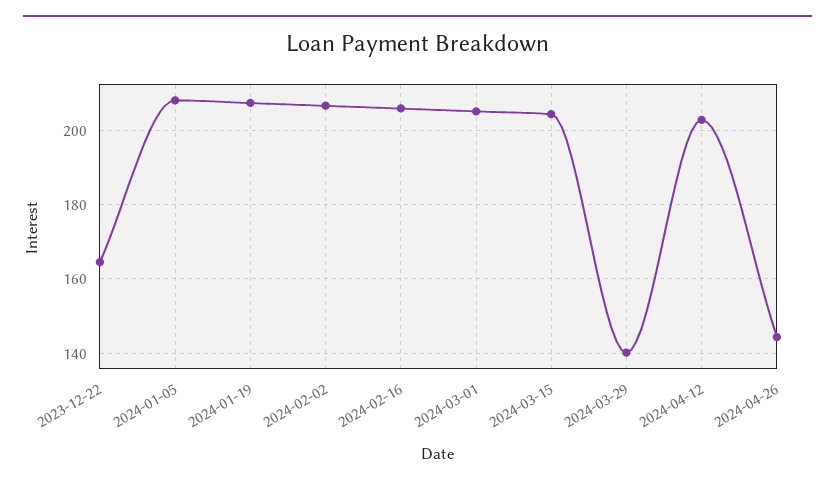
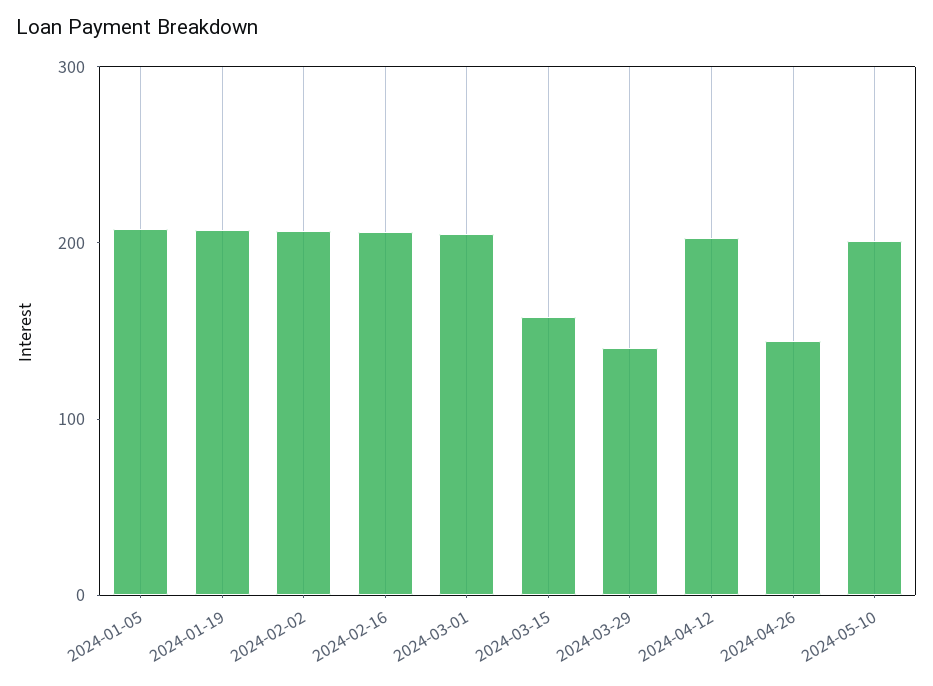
2023-12-22: 164 -> none
2024-03-15: 204 -> 160
2024-05-10: none -> 200

